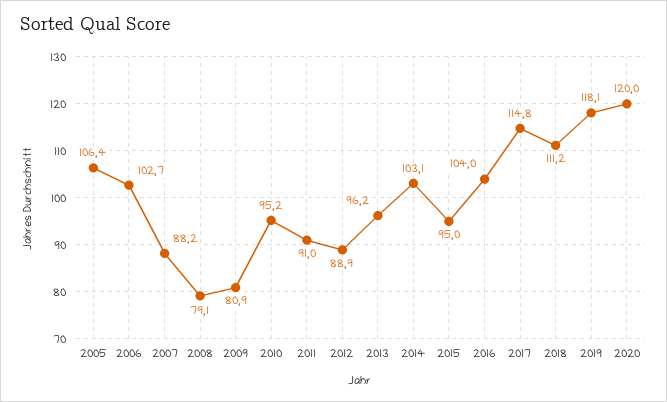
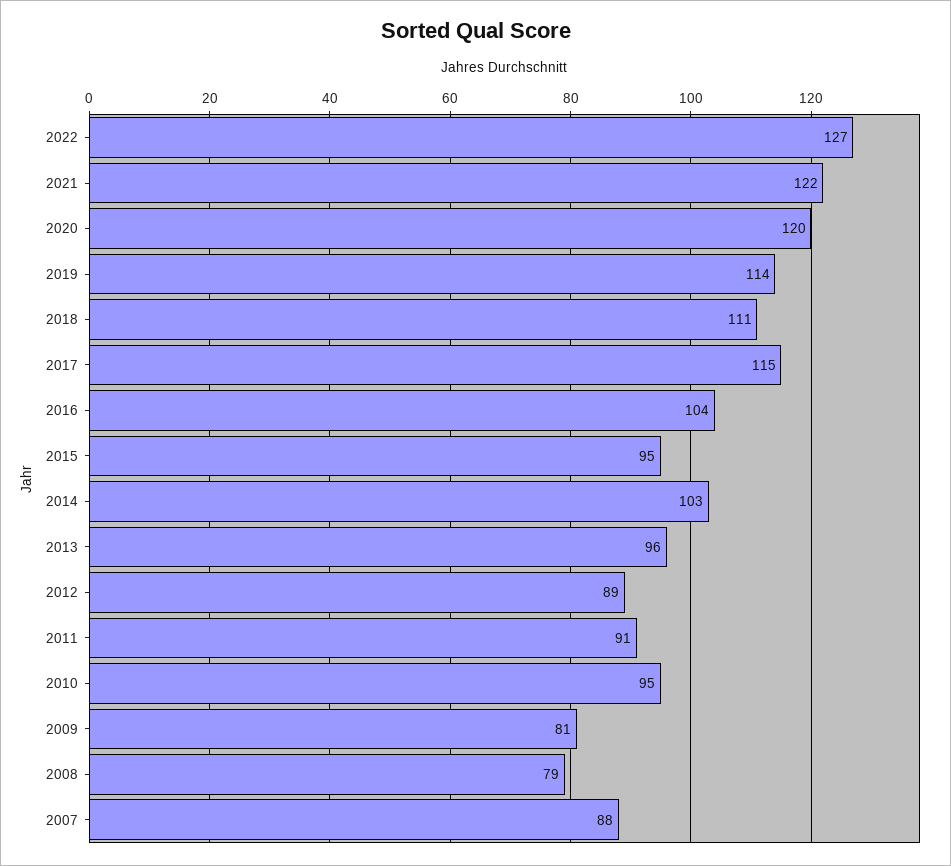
2005: 106.4 -> none
2006: 102.7 -> none
2019: 118.1 -> 114
2022: none -> 127
2021: none -> 122

